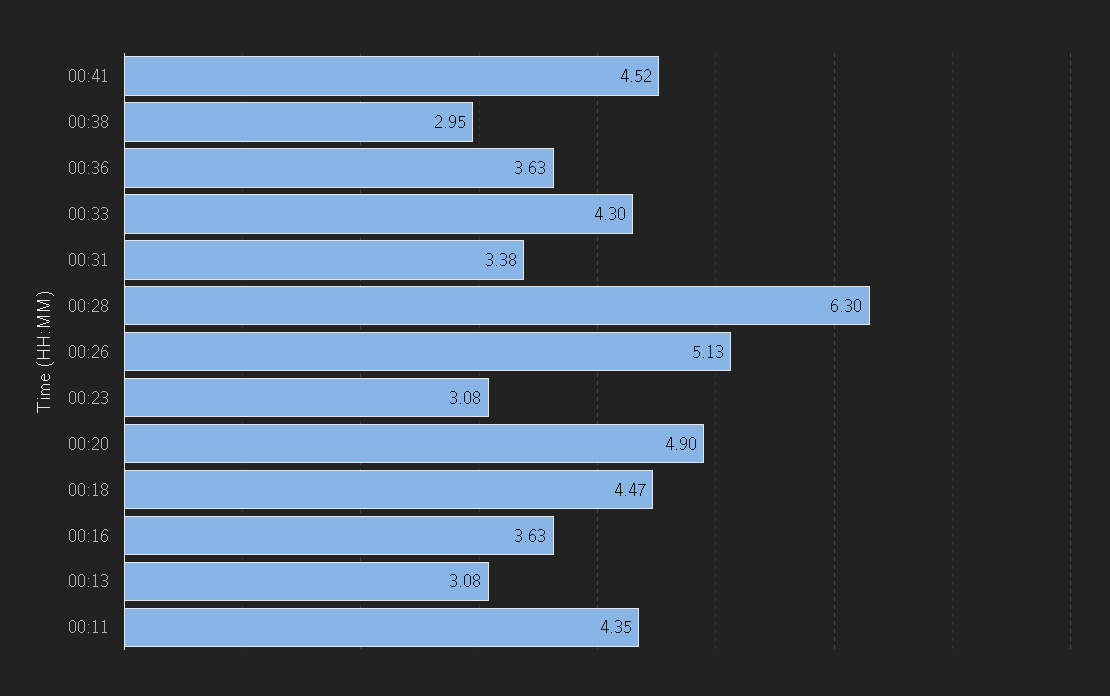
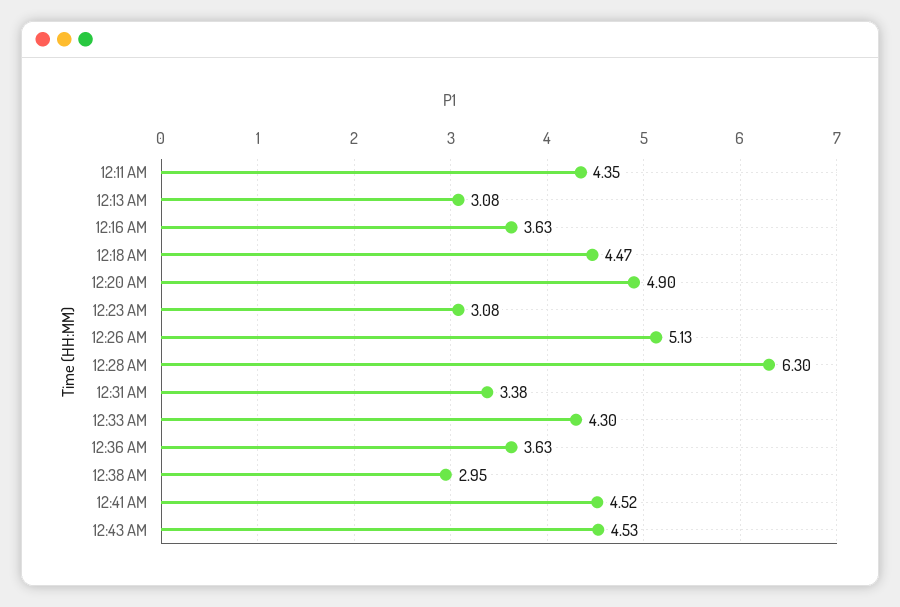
12:43 AM: none -> 4.53

